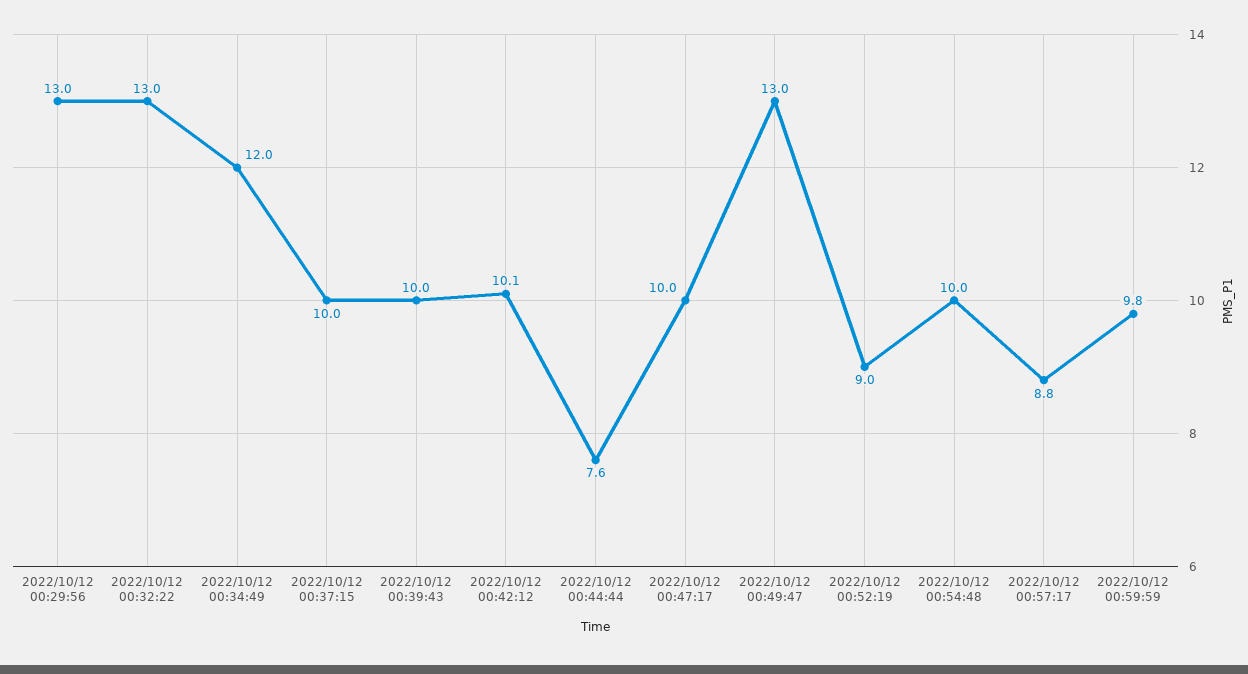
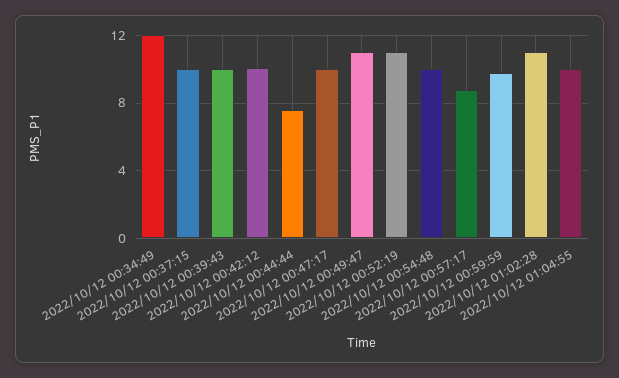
2022/10/12 00:29:56: 13 -> none
2022/10/12 00:32:22: 13 -> none
2022/10/12 00:49:47: 13 -> 11
2022/10/12 00:52:19: 9 -> 11
2022/10/12 01:02:28: none -> 11
2022/10/12 01:04:55: none -> 10

